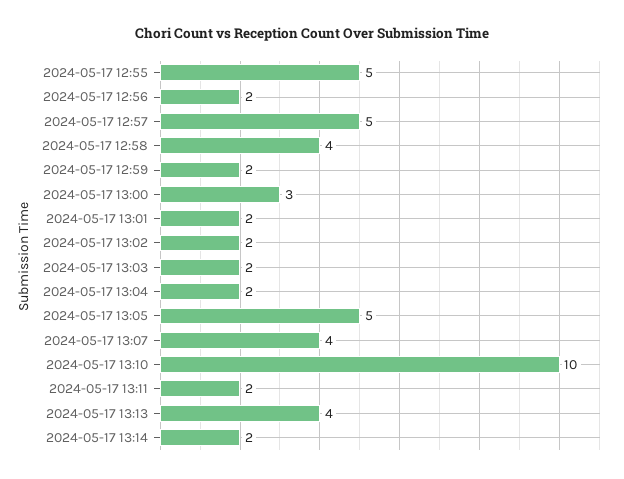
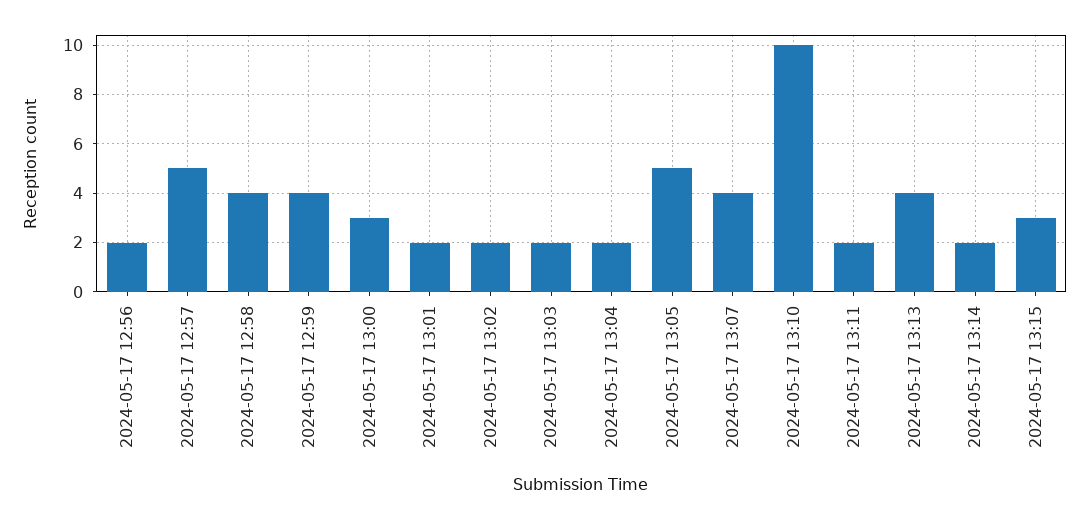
2024-05-17 12:55: 5 -> none
2024-05-17 12:59: 2 -> 4
2024-05-17 13:15: none -> 3

